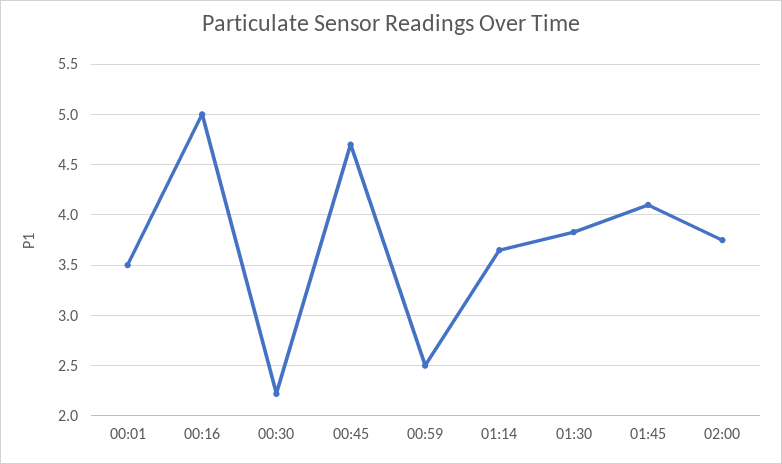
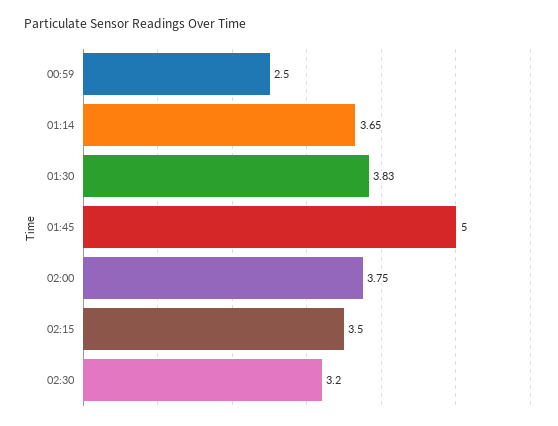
00:01: 3.5 -> none
00:16: 5 -> none
00:30: 2.2 -> none
00:45: 4.7 -> none
01:45: 4.1 -> 5
02:15: none -> 3.5
02:30: none -> 3.2

